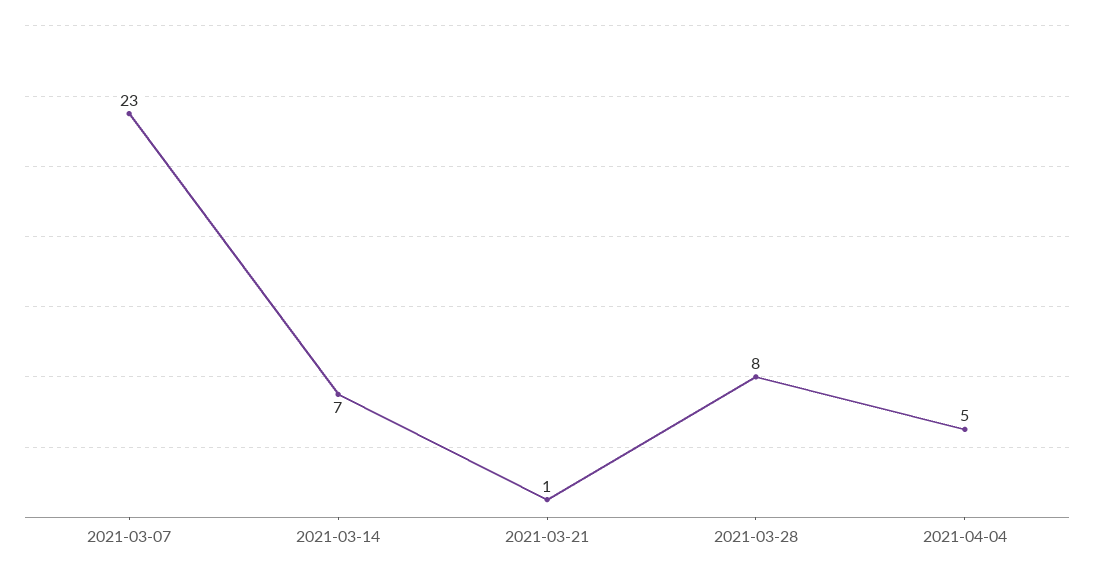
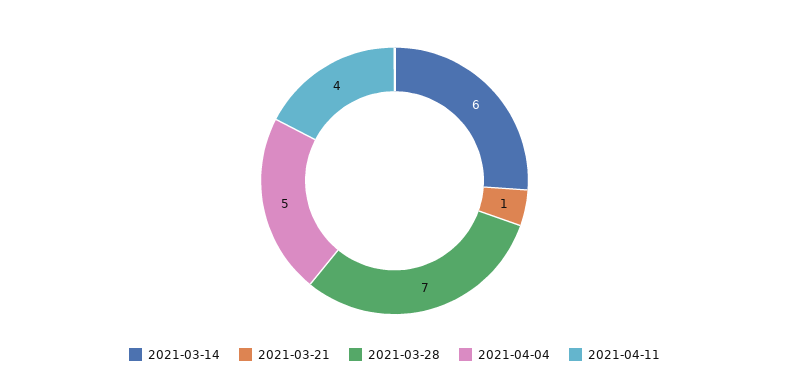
2021-03-07: 23 -> none
2021-03-14: 7 -> 6
2021-03-28: 8 -> 7
2021-04-11: none -> 4

